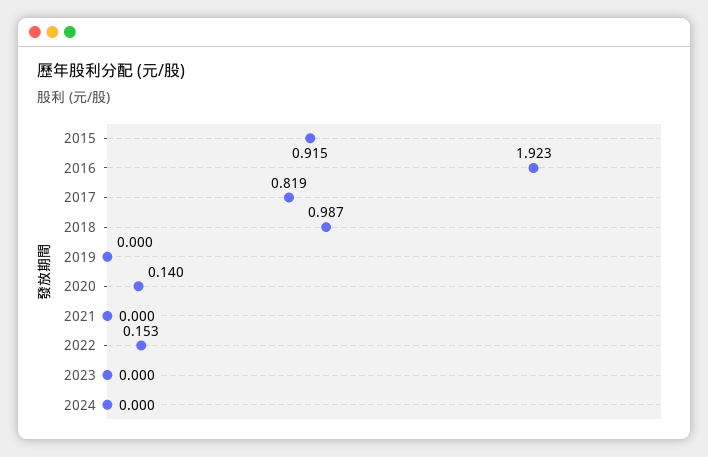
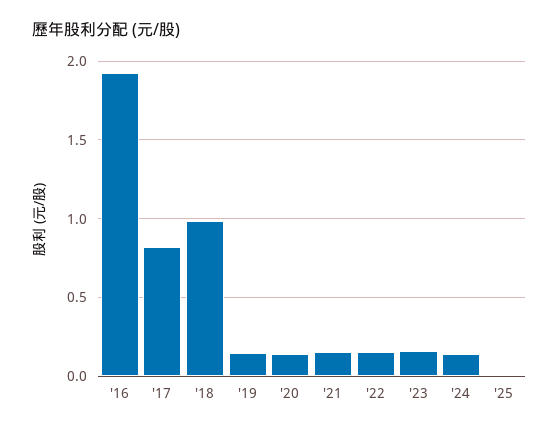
2015: 0.915 -> none
2019: 0 -> 0.15
2021: 0 -> 0.15
2023: 0 -> 0.15
2024: 0 -> 0.15
'25: none -> 0

